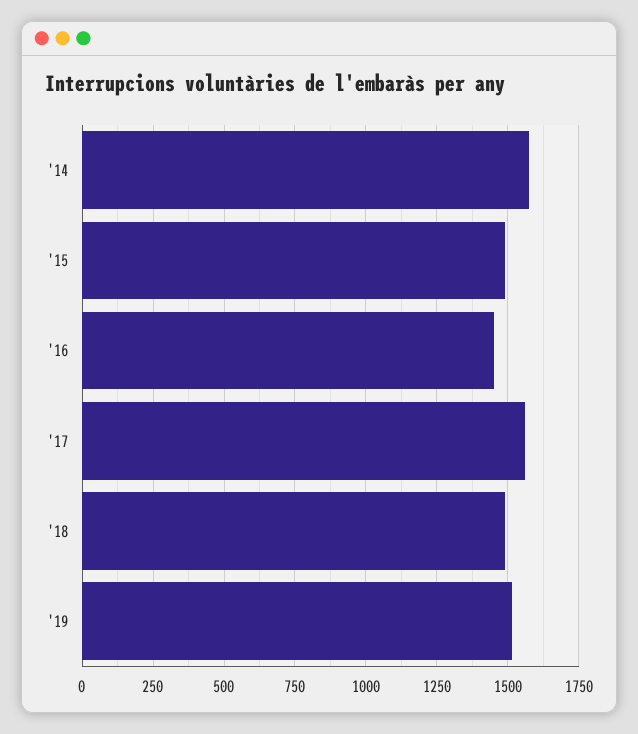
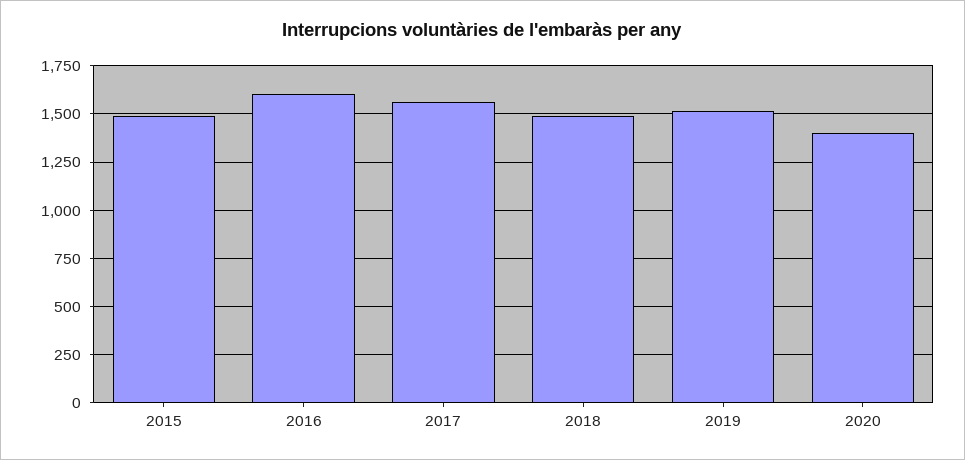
'14: 1575 -> none
'16: 1450 -> 1600
2020: none -> 1400

